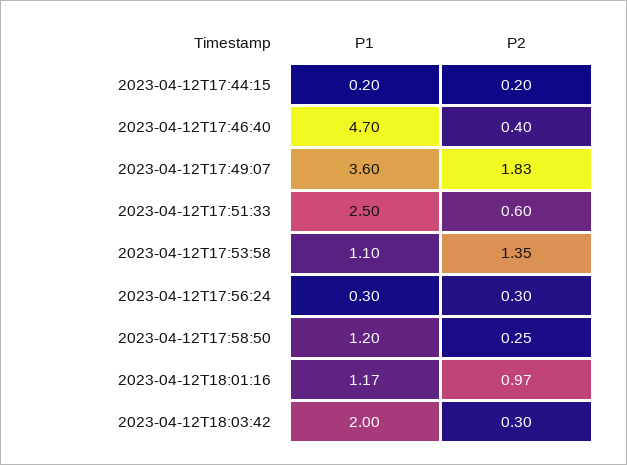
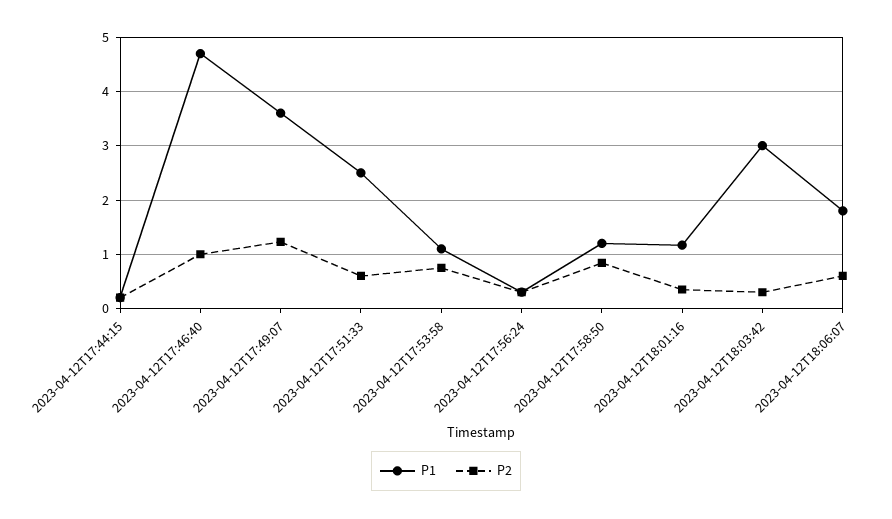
P2, 2023-04-12T17:46:40: 0.4 -> 1
P2, 2023-04-12T17:49:07: 1.83 -> 1.2
P2, 2023-04-12T17:53:58: 1.35 -> 0.8
P2, 2023-04-12T17:58:50: 0.25 -> 0.8
P2, 2023-04-12T18:01:16: 0.97 -> 0.4
P1, 2023-04-12T18:03:42: 2 -> 3
P1, 2023-04-12T18:06:07: none -> 1.8
P2, 2023-04-12T18:06:07: none -> 0.6

